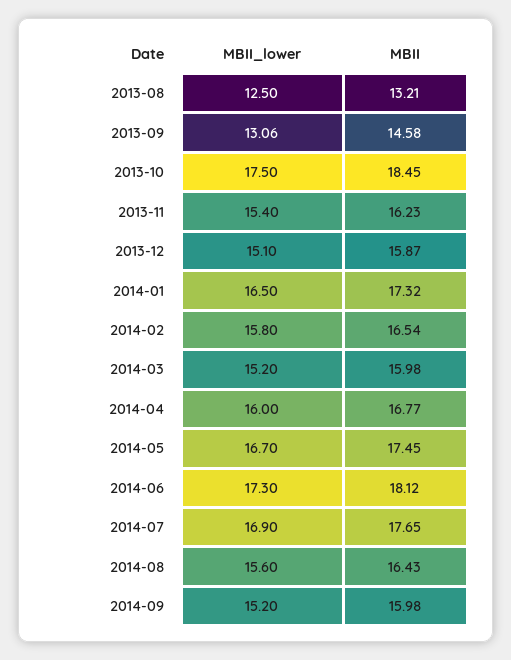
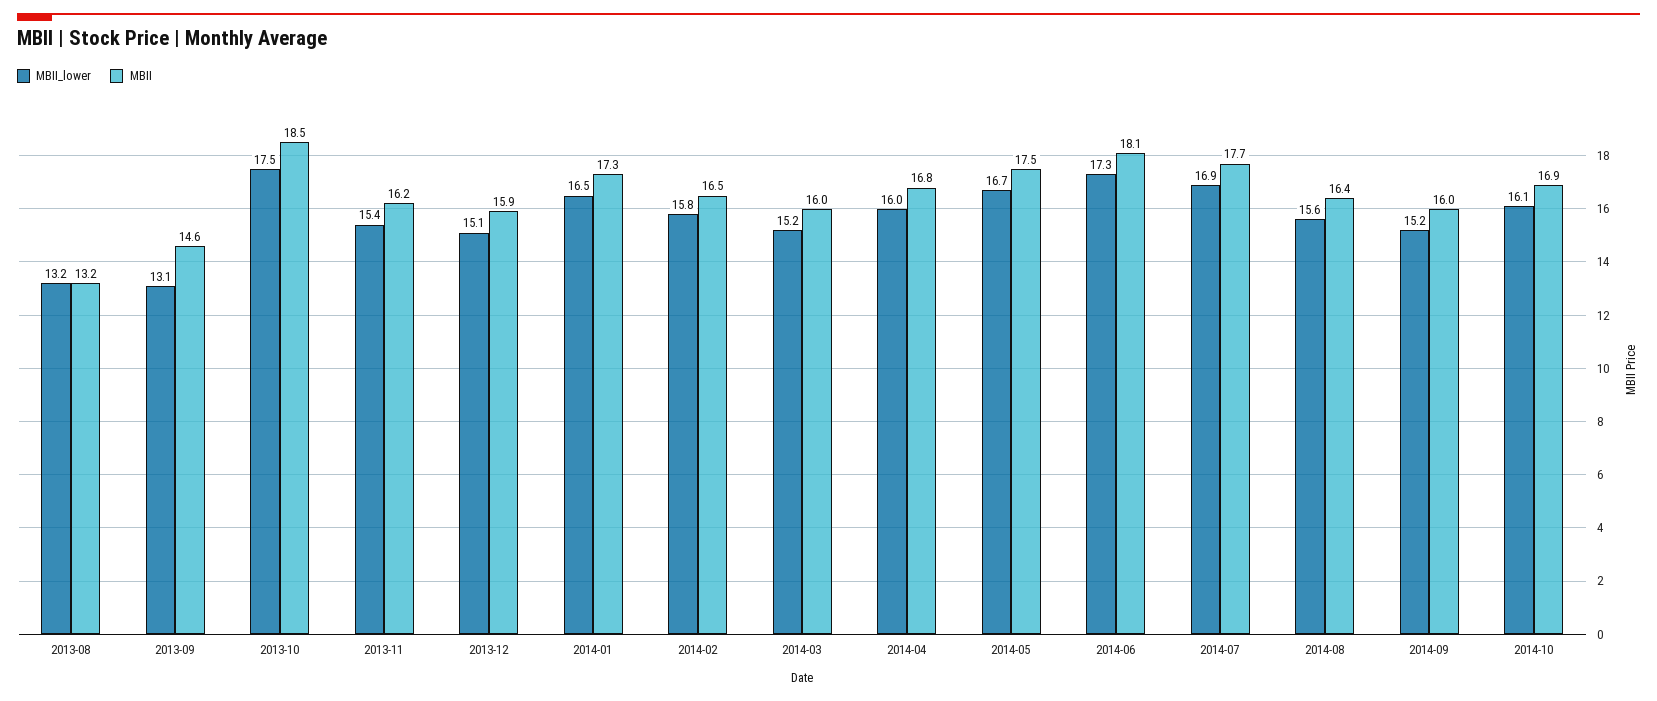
MBII_lower, 2013-08: 12.5 -> 13.2
MBII_lower, 2014-10: none -> 16.1
MBII, 2014-10: none -> 16.9

